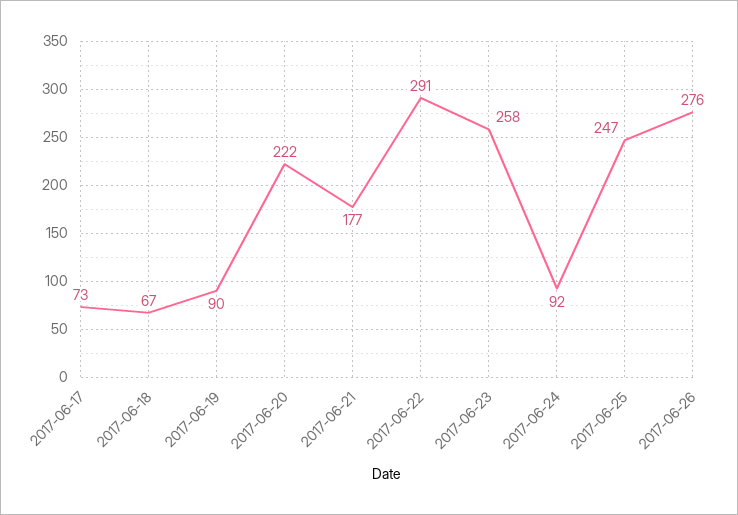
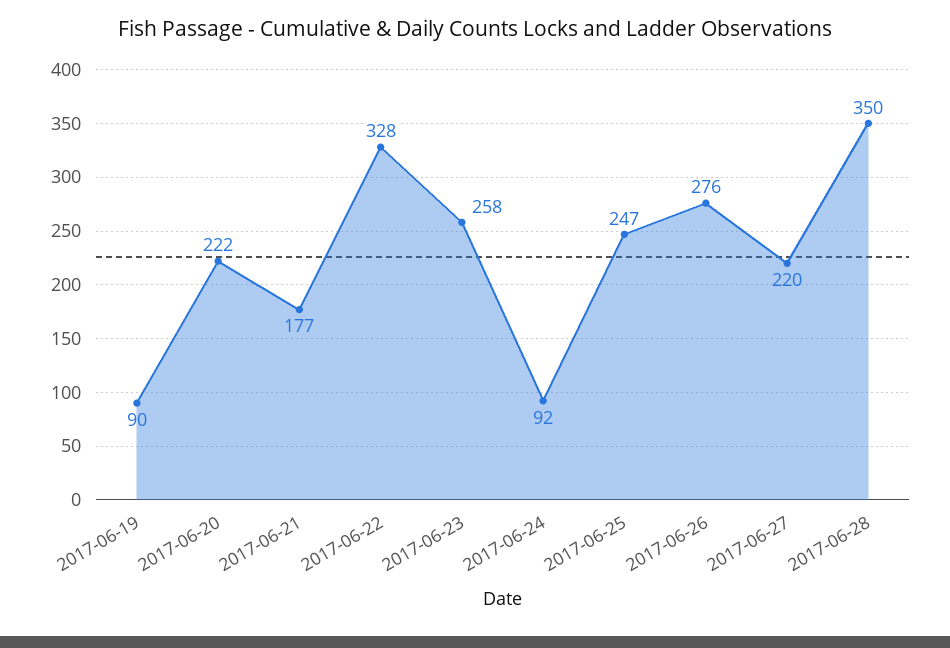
2017-06-17: 73 -> none
2017-06-18: 67 -> none
2017-06-22: 291 -> 328
2017-06-27: none -> 220
2017-06-28: none -> 350

